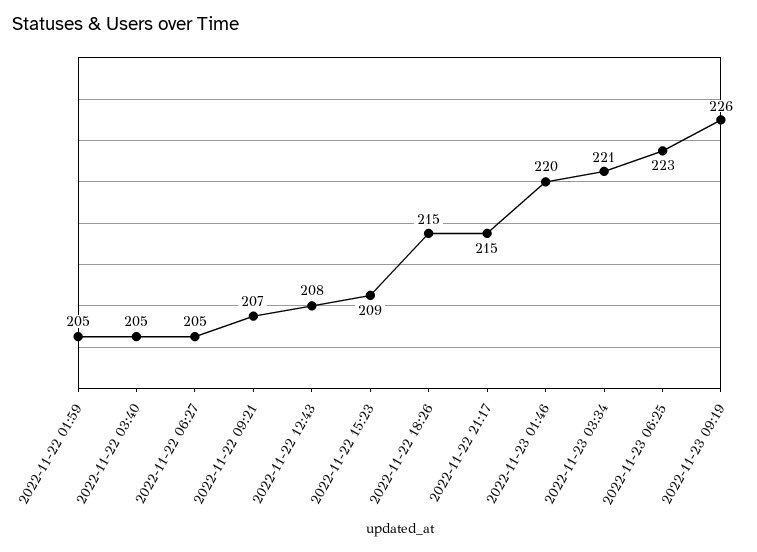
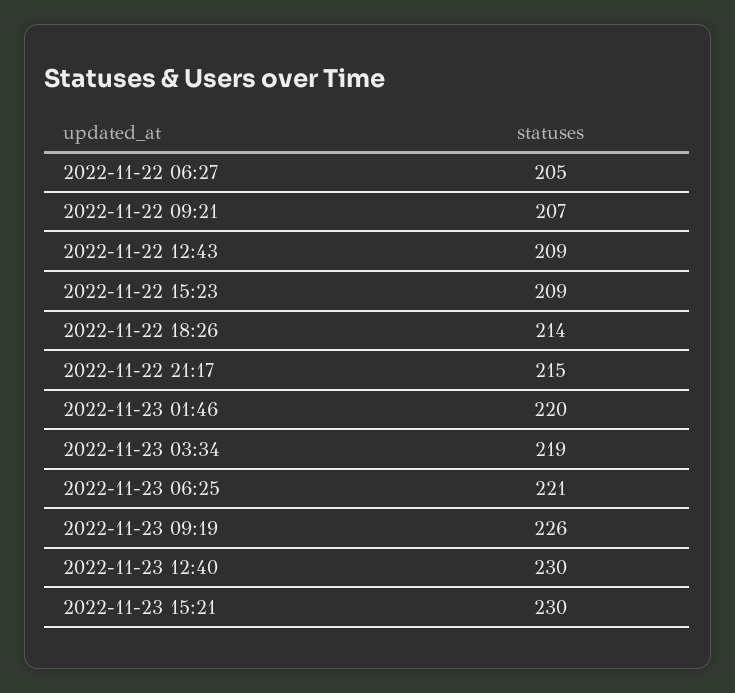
2022-11-22 01:59: 205 -> none
2022-11-22 03:40: 205 -> none
2022-11-22 12:43: 208 -> 209
2022-11-22 18:26: 215 -> 214
2022-11-23 03:34: 221 -> 219
2022-11-23 06:25: 223 -> 221
2022-11-23 12:40: none -> 230
2022-11-23 15:21: none -> 230

